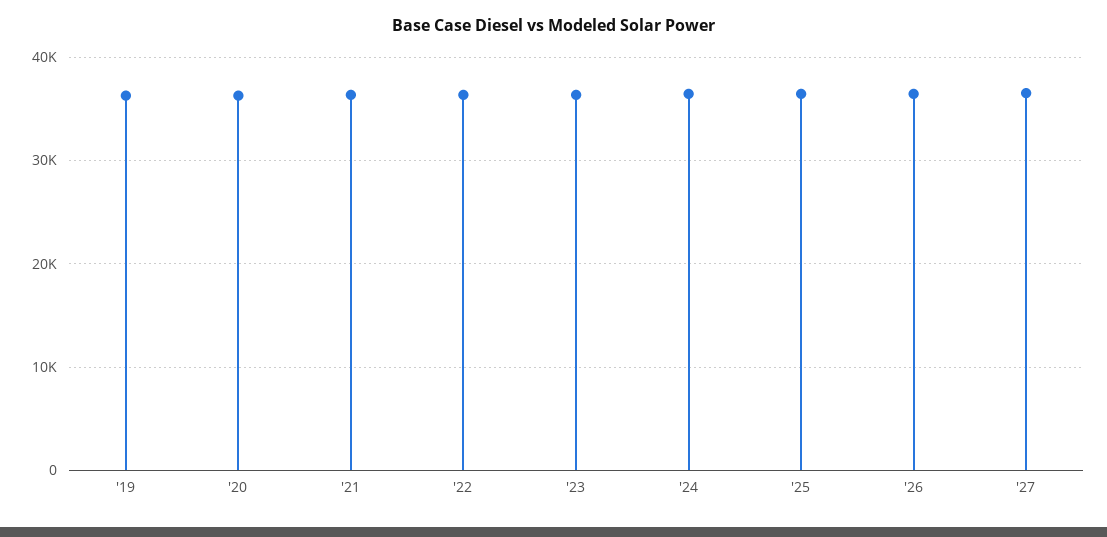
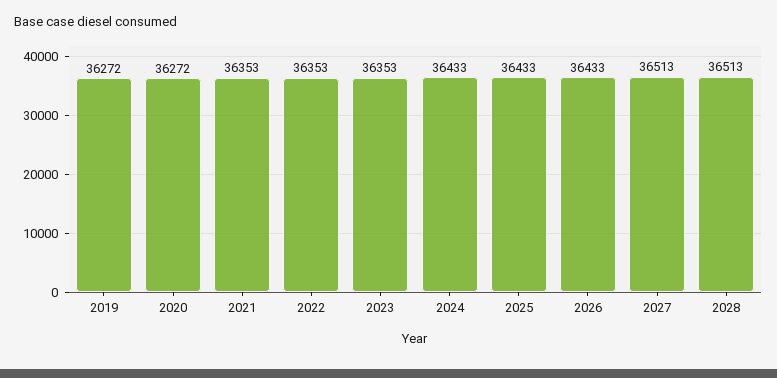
2028: none -> 36513

